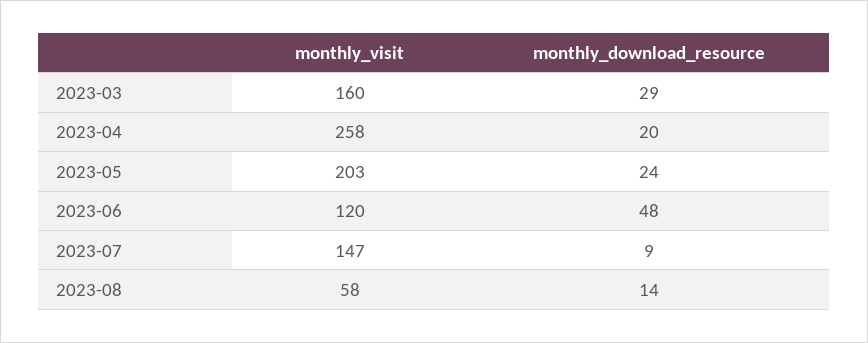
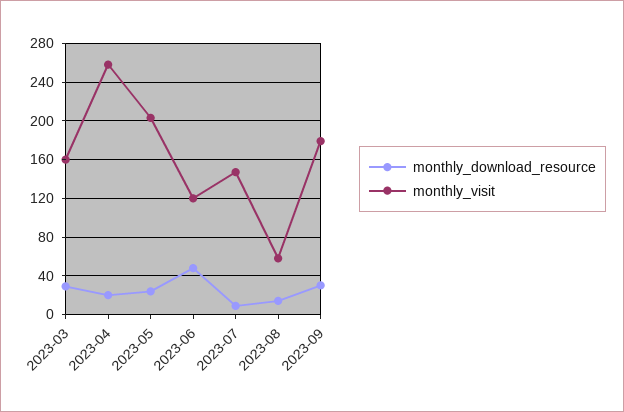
monthly_download_resource, 2023-09: none -> 30
monthly_visit, 2023-09: none -> 180

